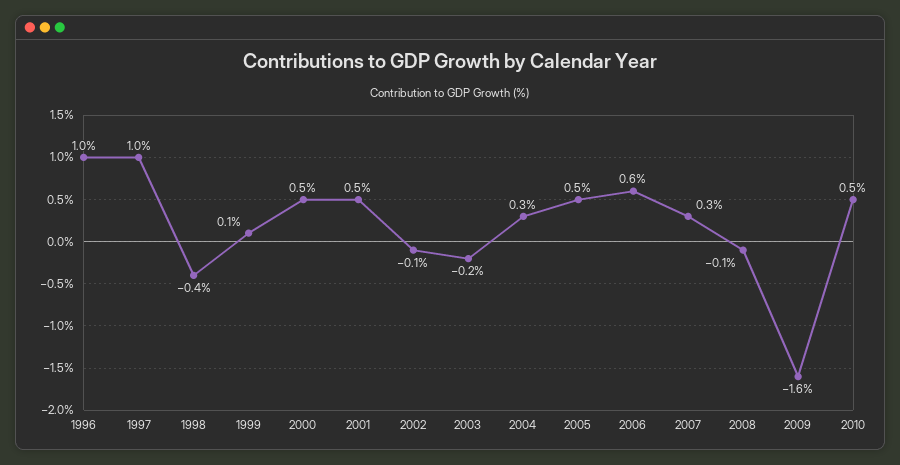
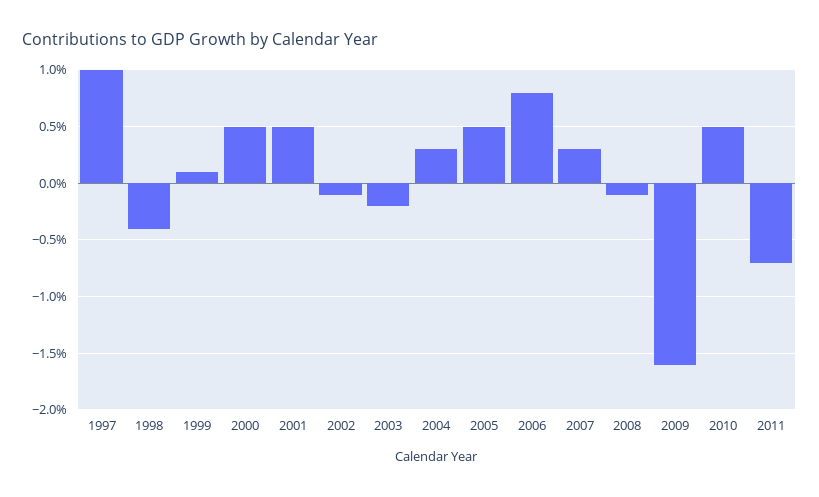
1996: 1 -> none
2006: 0.6 -> 0.8
2011: none -> -0.7

